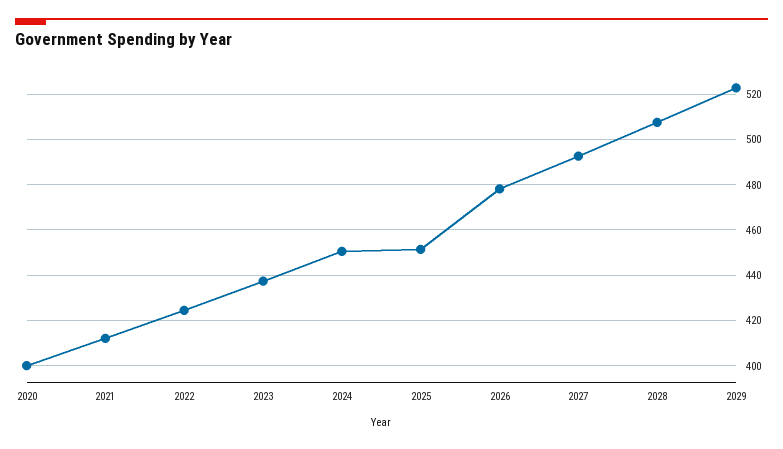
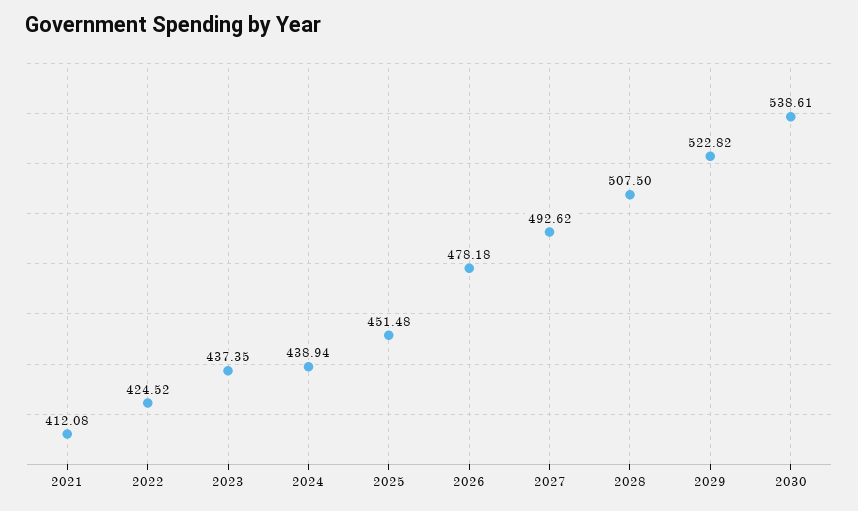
2020: 400 -> none
2024: 450 -> 438.94
2030: none -> 538.61

